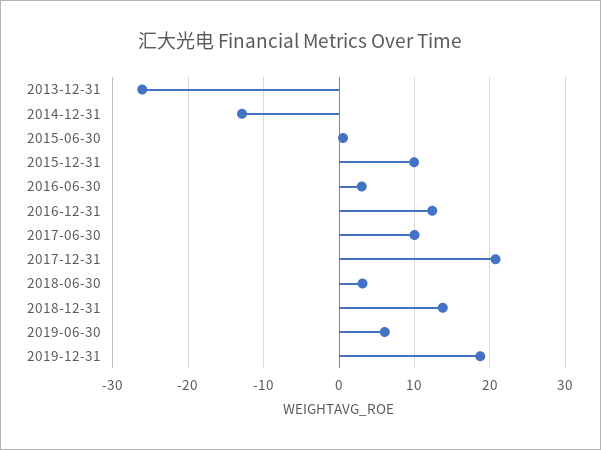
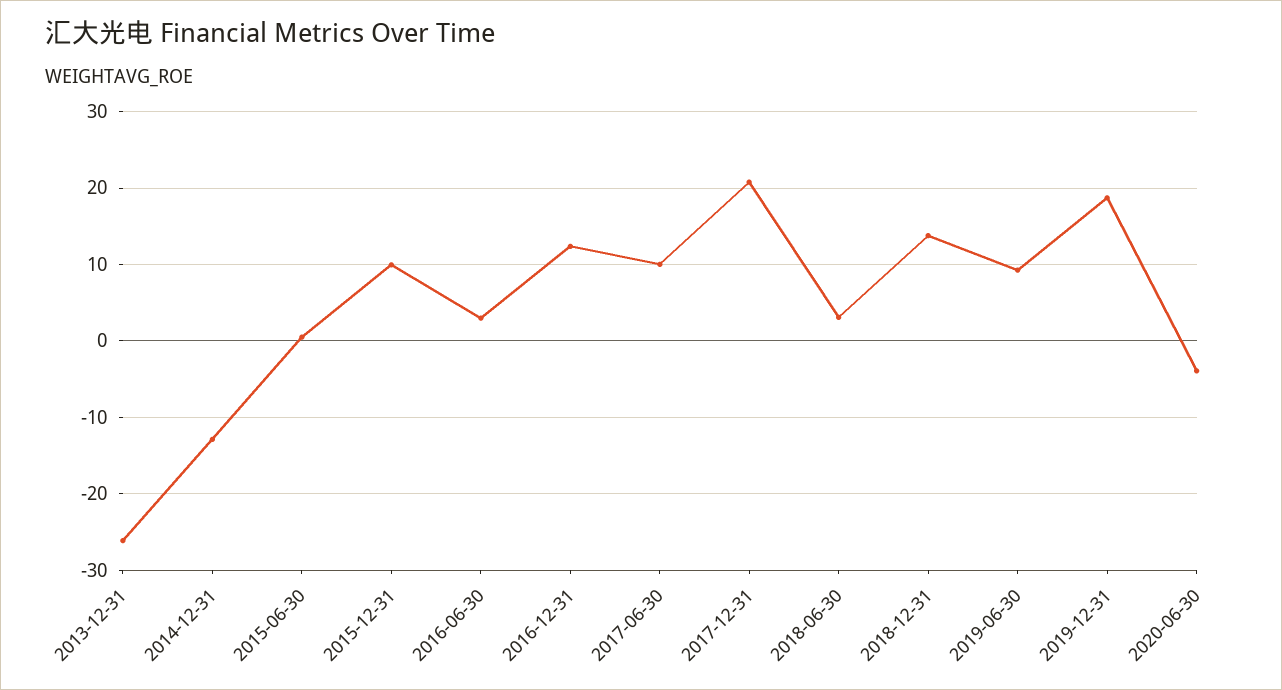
2019-06-30: 6 -> 9
2020-06-30: none -> -4

